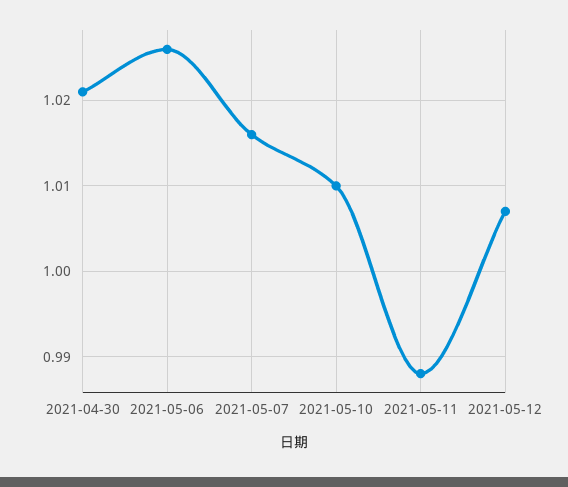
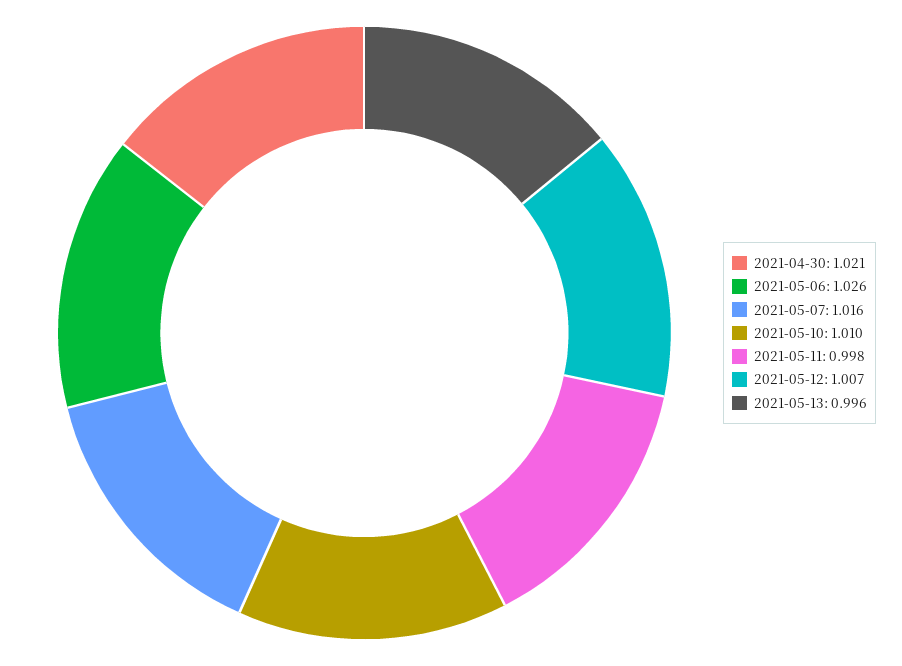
2021-05-11: 0.988 -> 0.998
2021-05-13: none -> 0.996

